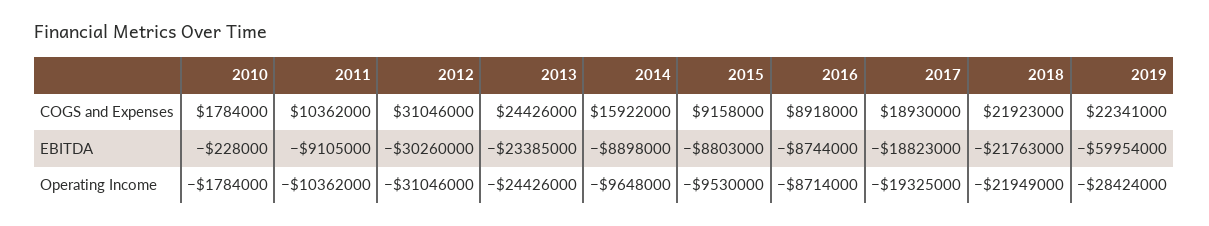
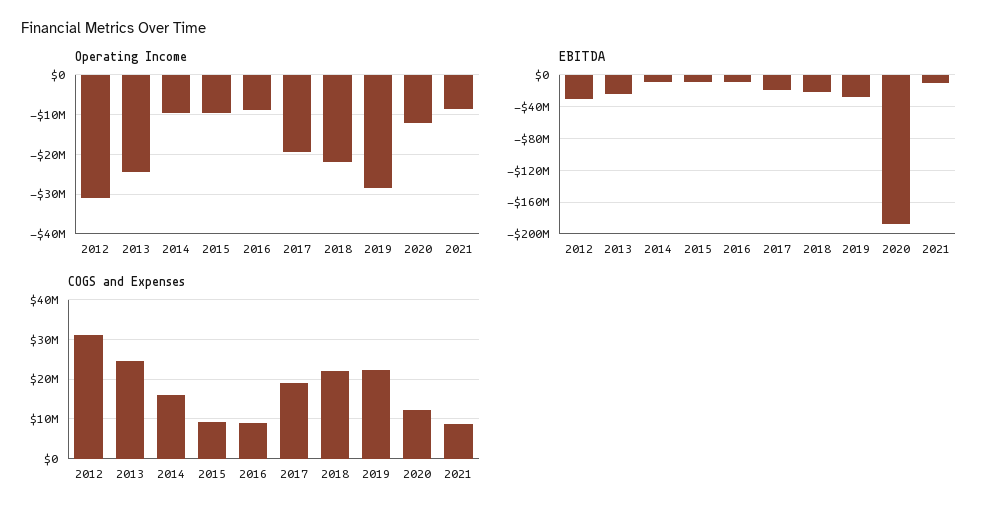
COGS and Expenses, 2010: 1784000 -> none
COGS and Expenses, 2011: 10362000 -> none
EBITDA, 2010: -228000 -> none
EBITDA, 2011: -9105000 -> none
EBITDA, 2019: -59954000 -> -30000000
Operating Income, 2010: -1784000 -> none
Operating Income, 2011: -10362000 -> none
Operating Income, 2020: none -> -12000000
Operating Income, 2021: none -> -8000000
EBITDA, 2020: none -> -190000000
EBITDA, 2021: none -> -10000000
COGS and Expenses, 2020: none -> 12000000
COGS and Expenses, 2021: none -> 8000000

